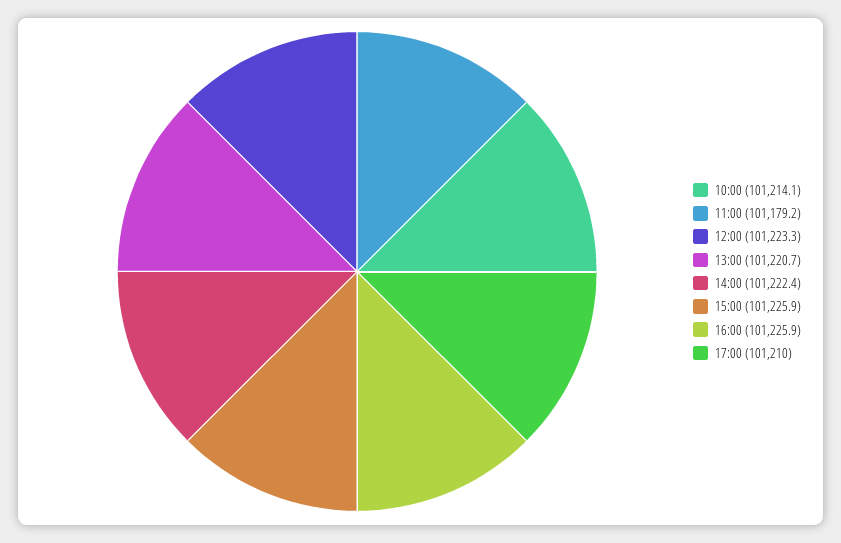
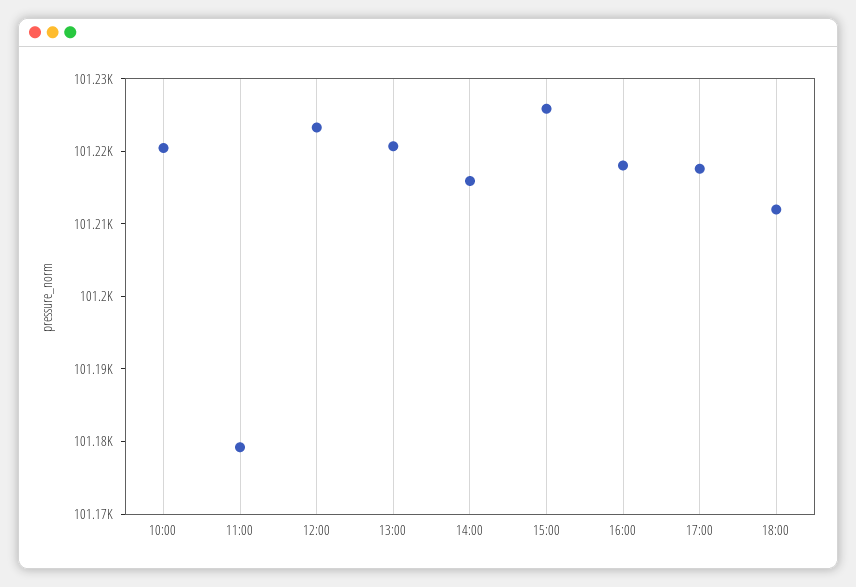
10:00: 101214.1 -> 101220
14:00: 101222.4 -> 101216
16:00: 101225.9 -> 101218
17:00: 101210 -> 101218
18:00: none -> 101212

